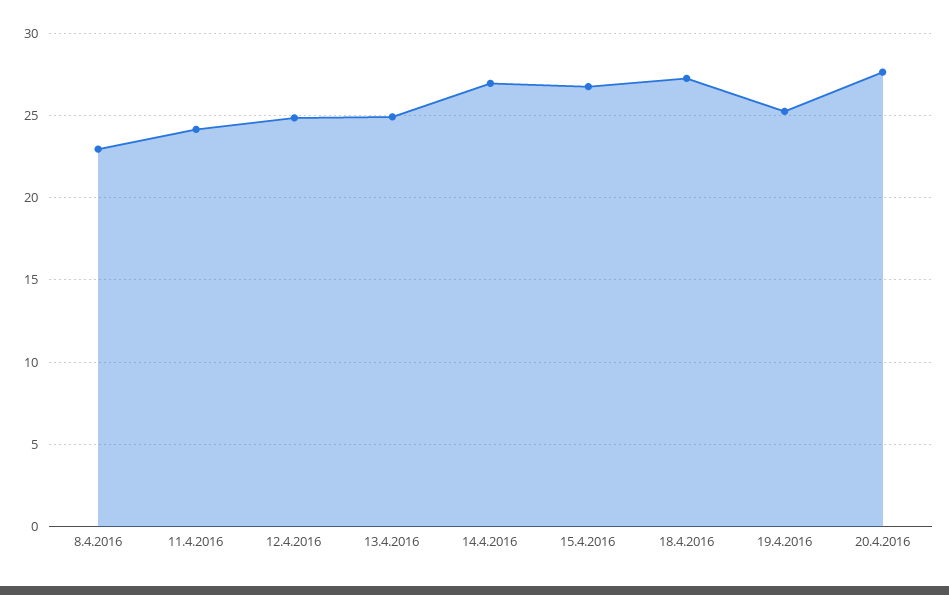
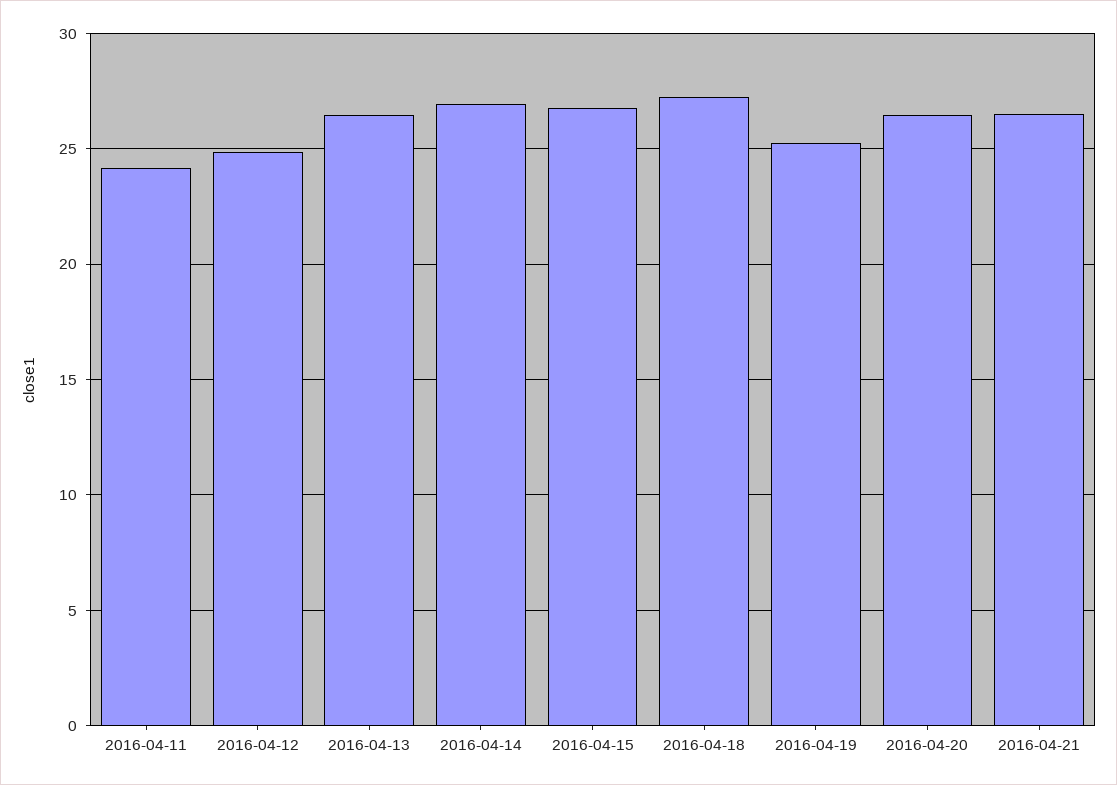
8.4.2016: 23 -> none
13.4.2016: 25 -> 26.5
20.4.2016: 27.5 -> 26.5
2016-04-21: none -> 26.5

